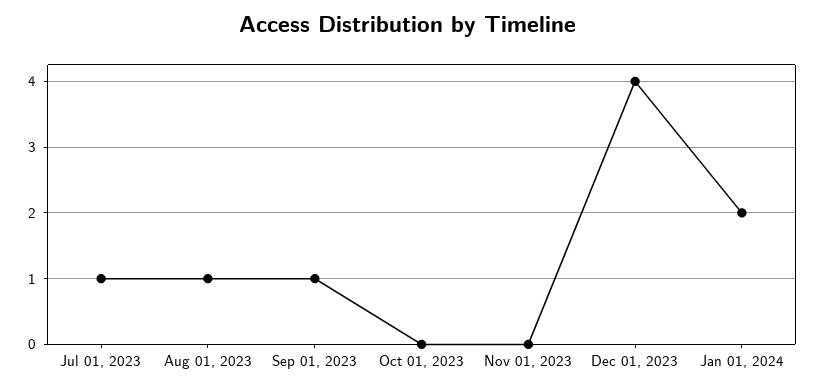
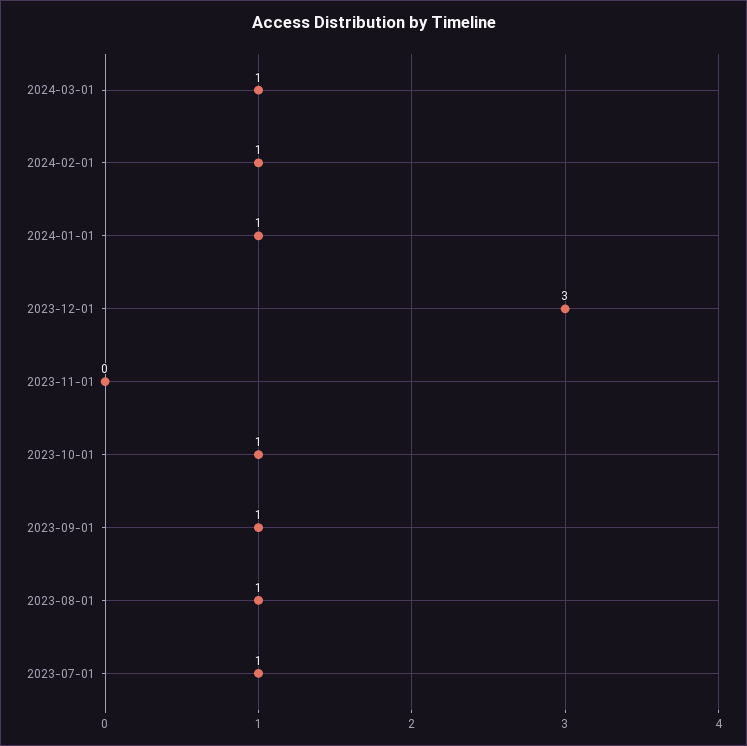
Oct 01, 2023: 0 -> 1
Dec 01, 2023: 4 -> 3
Jan 01, 2024: 2 -> 1
2024-03-01: none -> 1
2024-02-01: none -> 1

